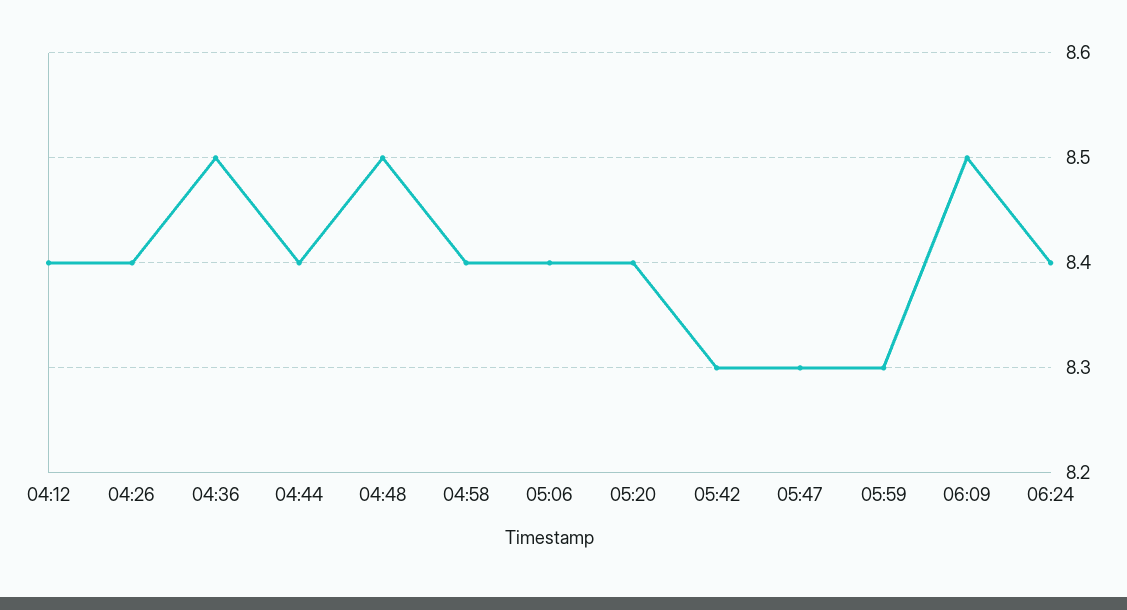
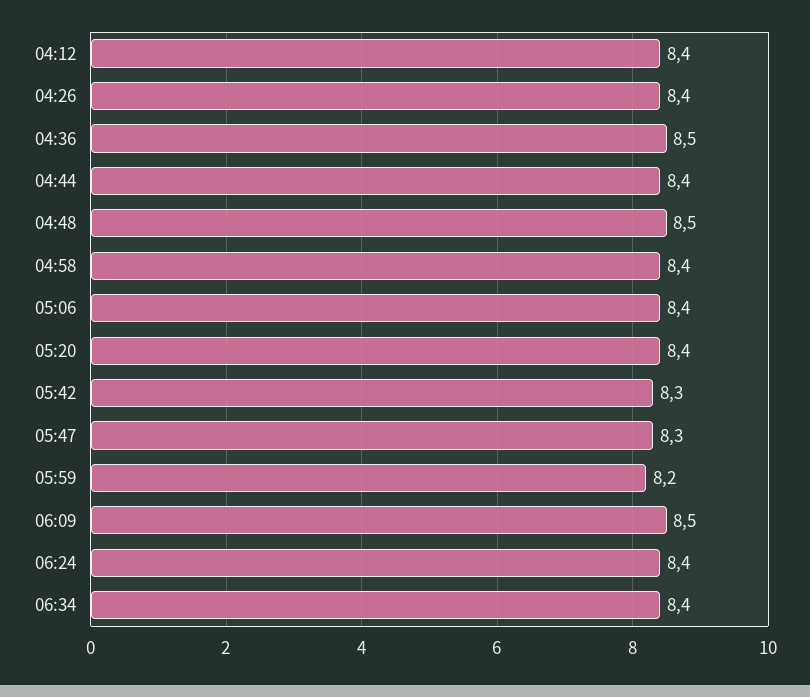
05:59: 8.3 -> 8.2
06:34: none -> 8.4

